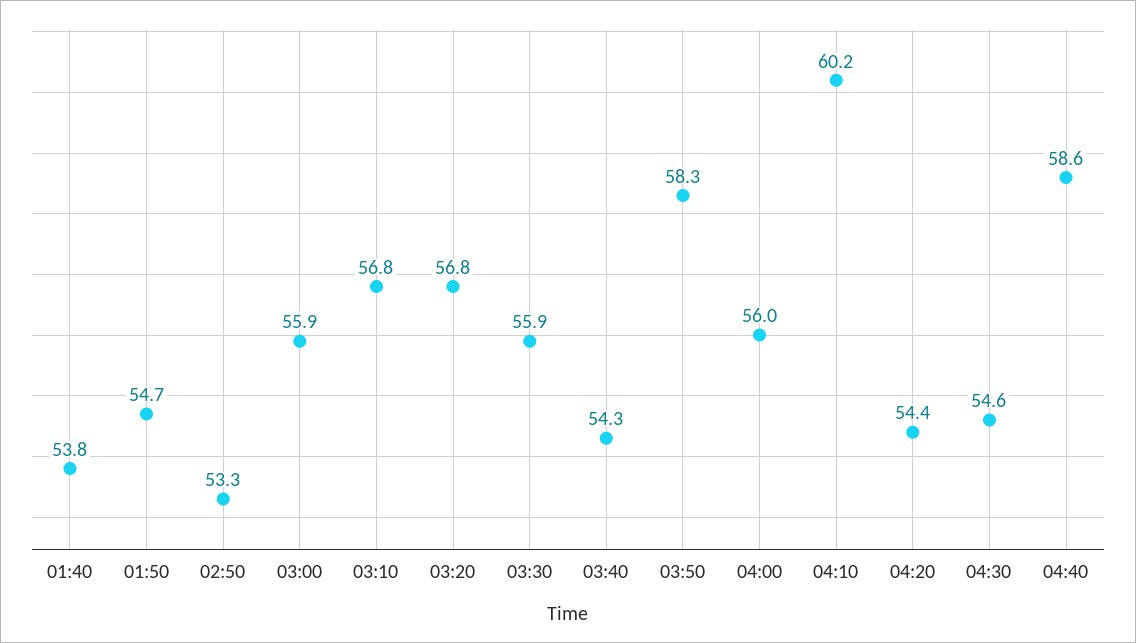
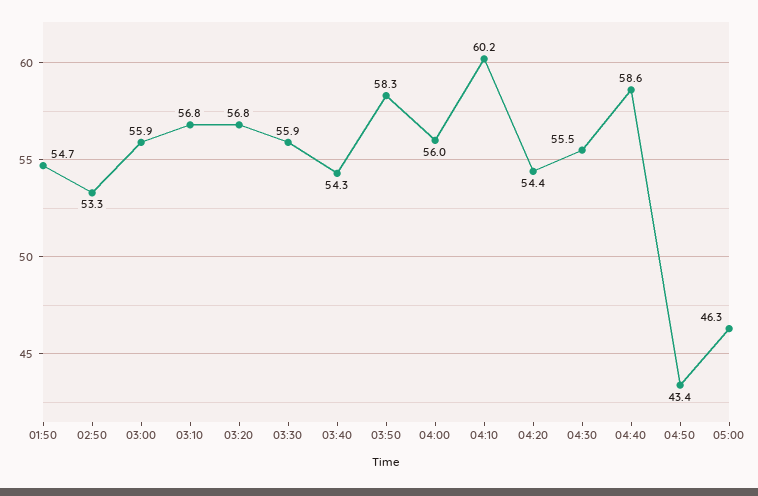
01:40: 53.8 -> none
04:30: 54.6 -> 55.5
04:50: none -> 43.4
05:00: none -> 46.3

